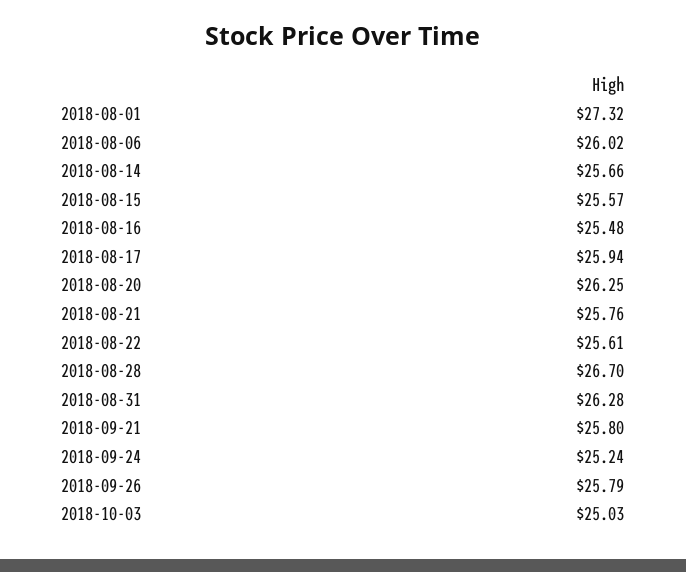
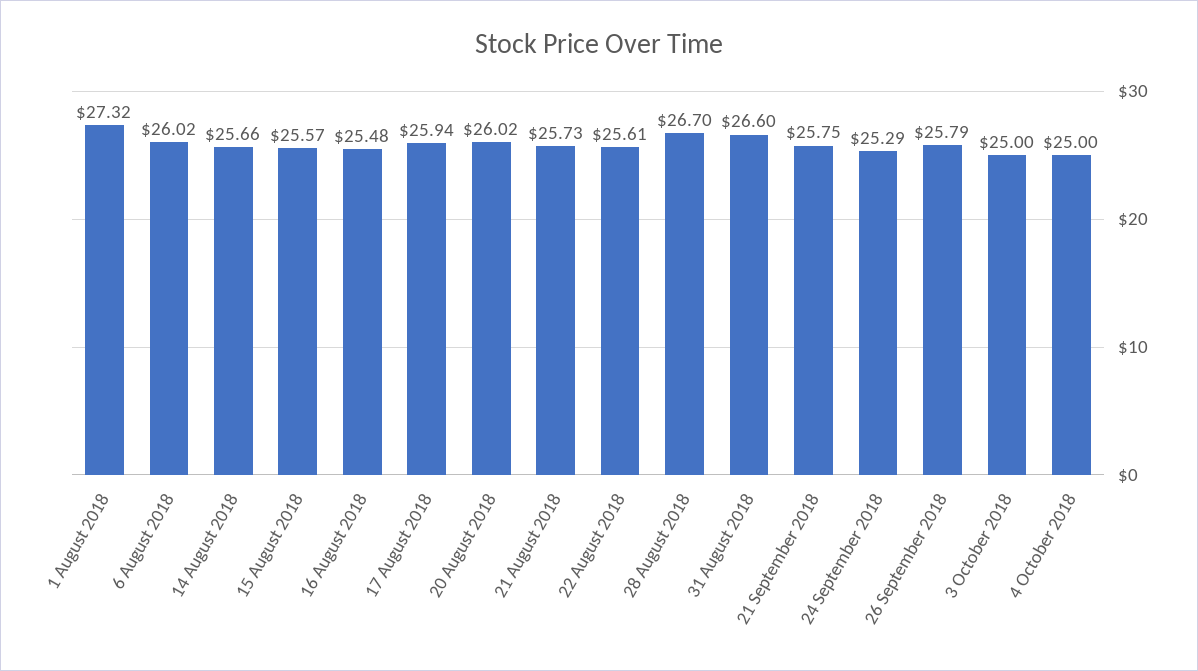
2018-08-20: 26.25 -> 26.02
2018-08-21: 25.76 -> 25.73
2018-08-31: 26.28 -> 26.6
2018-09-21: 25.8 -> 25.75
2018-09-24: 25.24 -> 25.29
2018-10-03: 25.03 -> 25
4 October 2018: none -> 25

